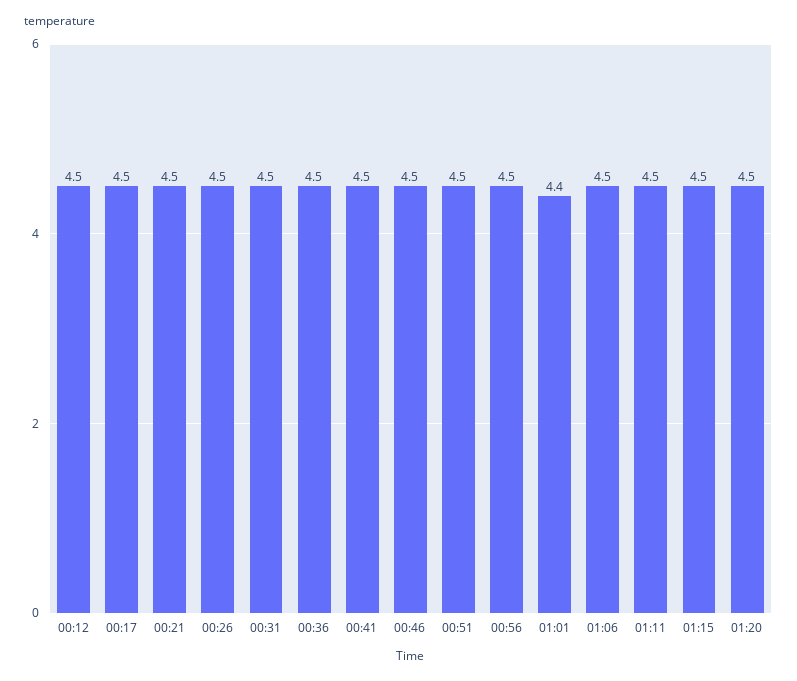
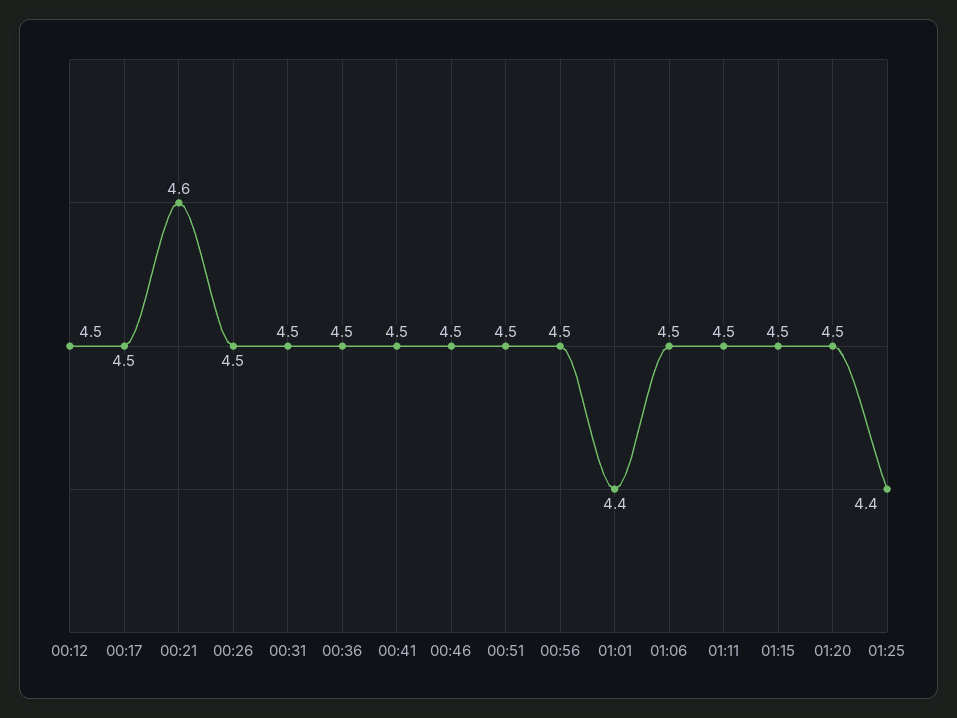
00:21: 4.5 -> 4.6
01:25: none -> 4.4

